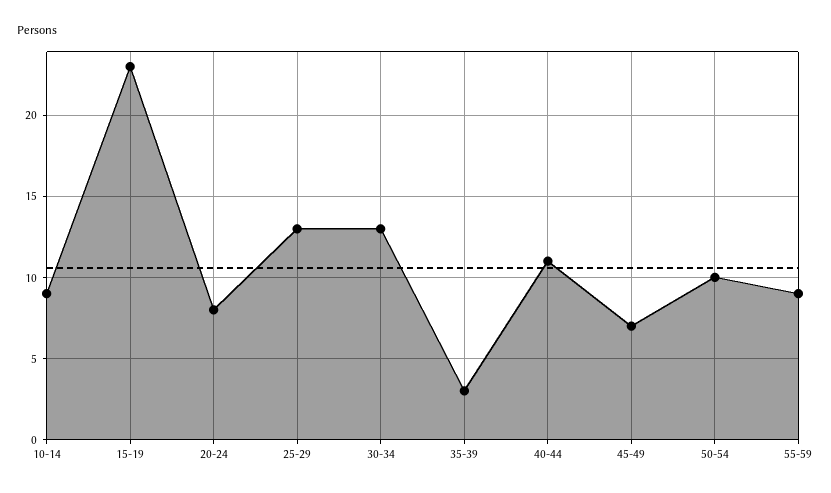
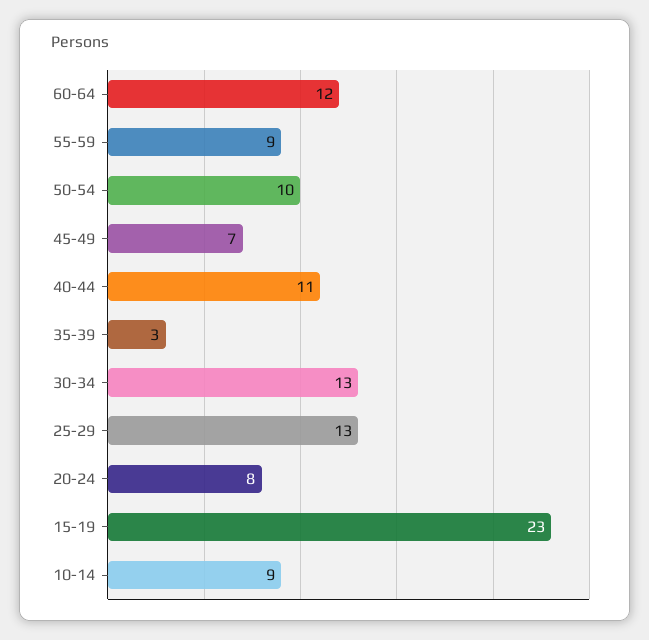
60-64: none -> 12

